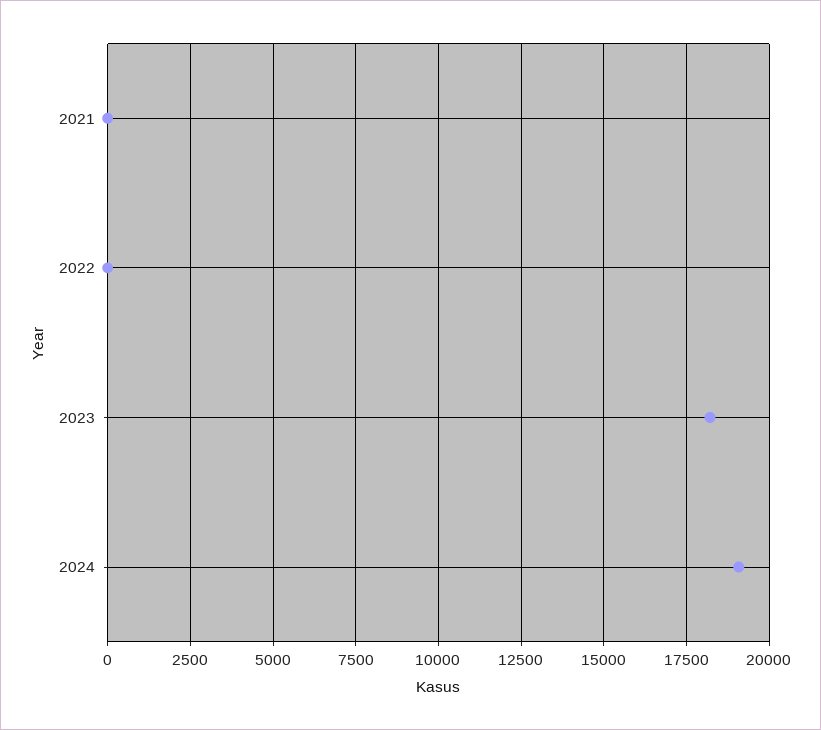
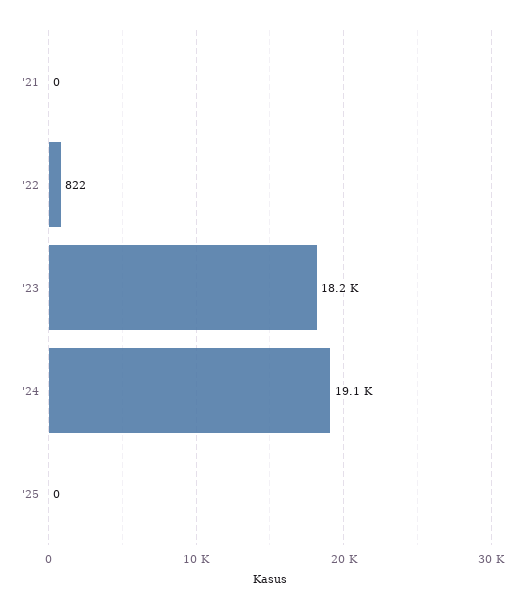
2022: 0 -> 822
'25: none -> 0

